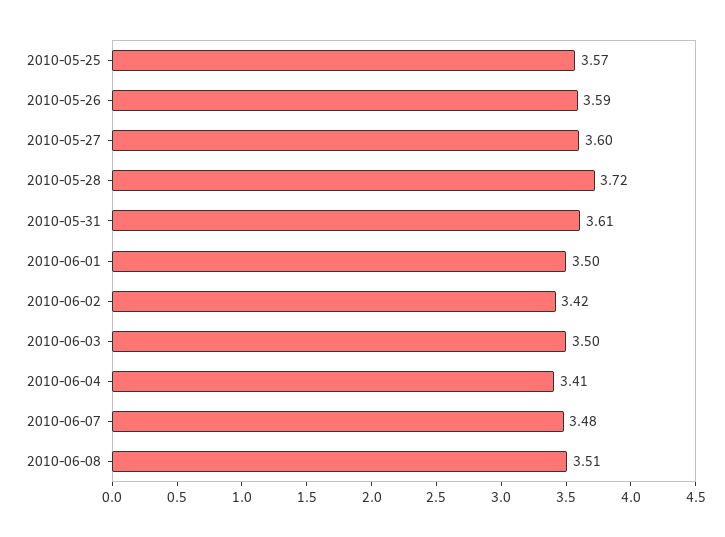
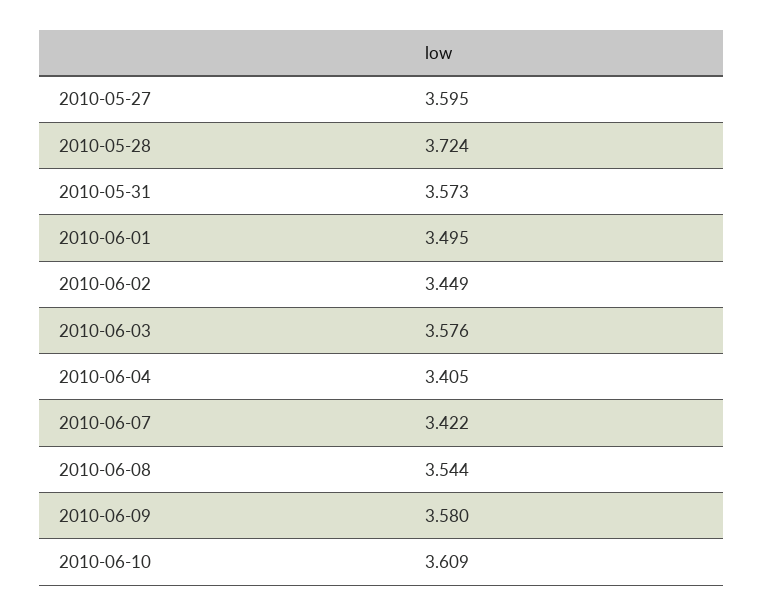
2010-05-25: 3.57 -> none
2010-05-26: 3.59 -> none
2010-05-31: 3.61 -> 3.573
2010-06-02: 3.42 -> 3.449
2010-06-03: 3.5 -> 3.576
2010-06-07: 3.48 -> 3.422
2010-06-08: 3.51 -> 3.544
2010-06-09: none -> 3.58
2010-06-10: none -> 3.609

